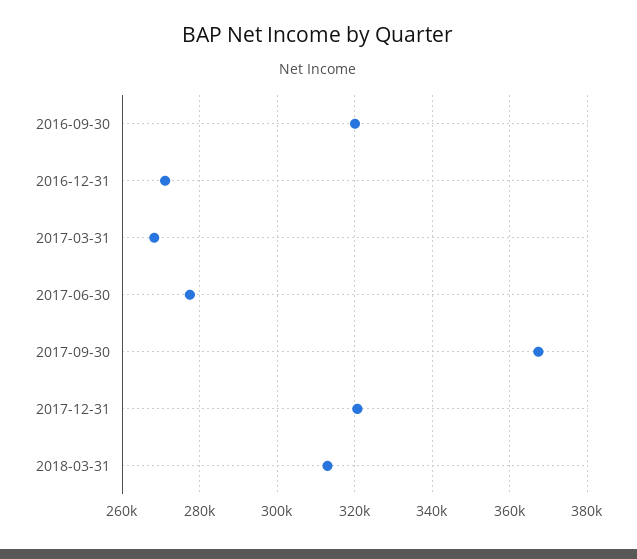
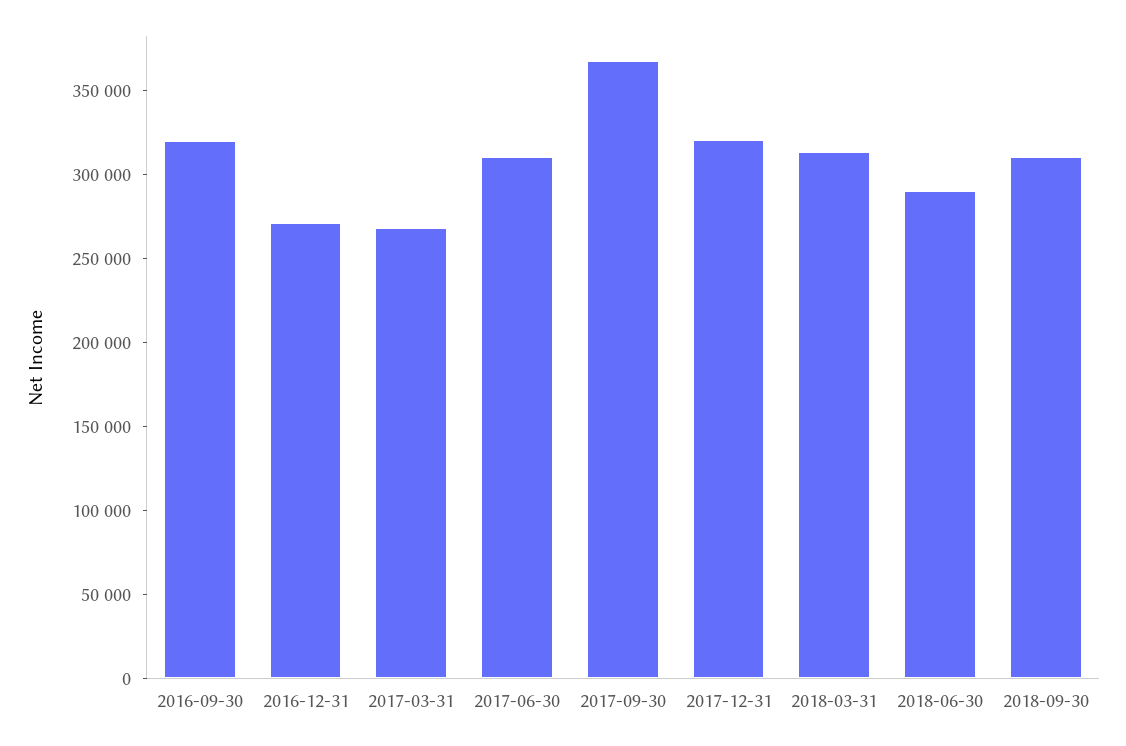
2017-06-30: 278000 -> 310000
2018-06-30: none -> 290000
2018-09-30: none -> 310000

